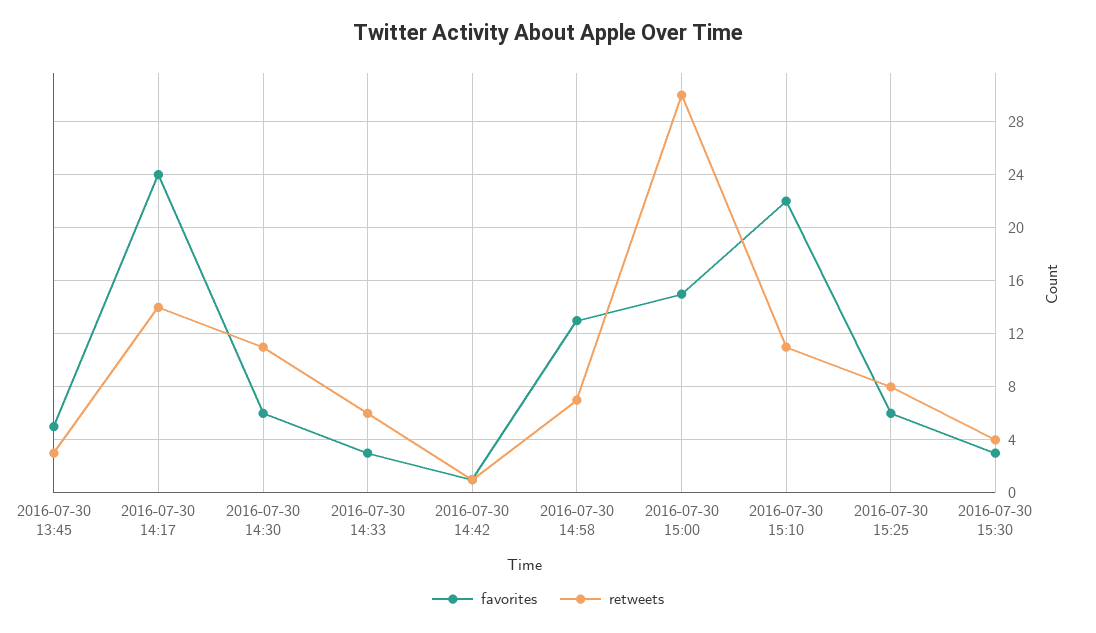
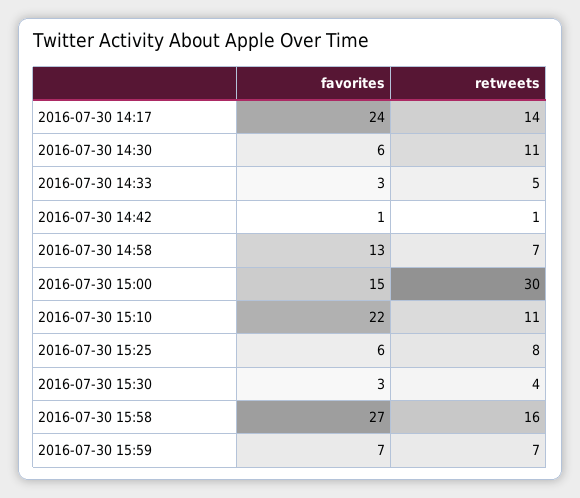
favorites, 2016-07-30 13:45: 5 -> none
retweets, 2016-07-30 13:45: 3 -> none
retweets, 2016-07-30 14:33: 6 -> 5
favorites, 2016-07-30 15:58: none -> 27
retweets, 2016-07-30 15:58: none -> 16
favorites, 2016-07-30 15:59: none -> 7
retweets, 2016-07-30 15:59: none -> 7

